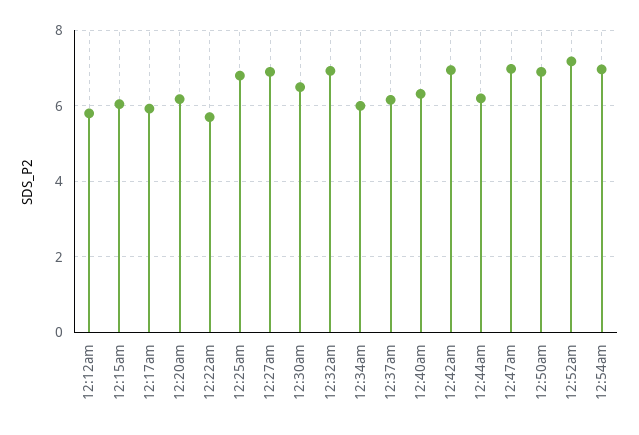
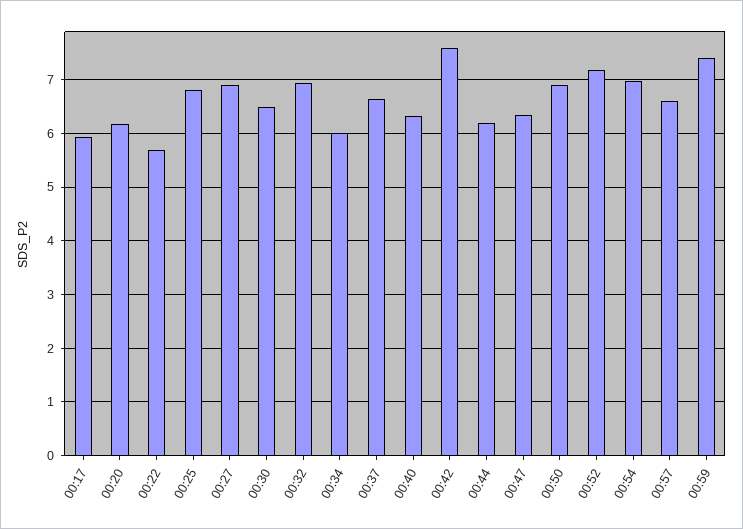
12:12am: 5.8 -> none
12:15am: 6 -> none
12:37am: 6.2 -> 6.6
12:42am: 7 -> 7.6
12:47am: 7 -> 6.4
00:57: none -> 6.6
00:59: none -> 7.4

